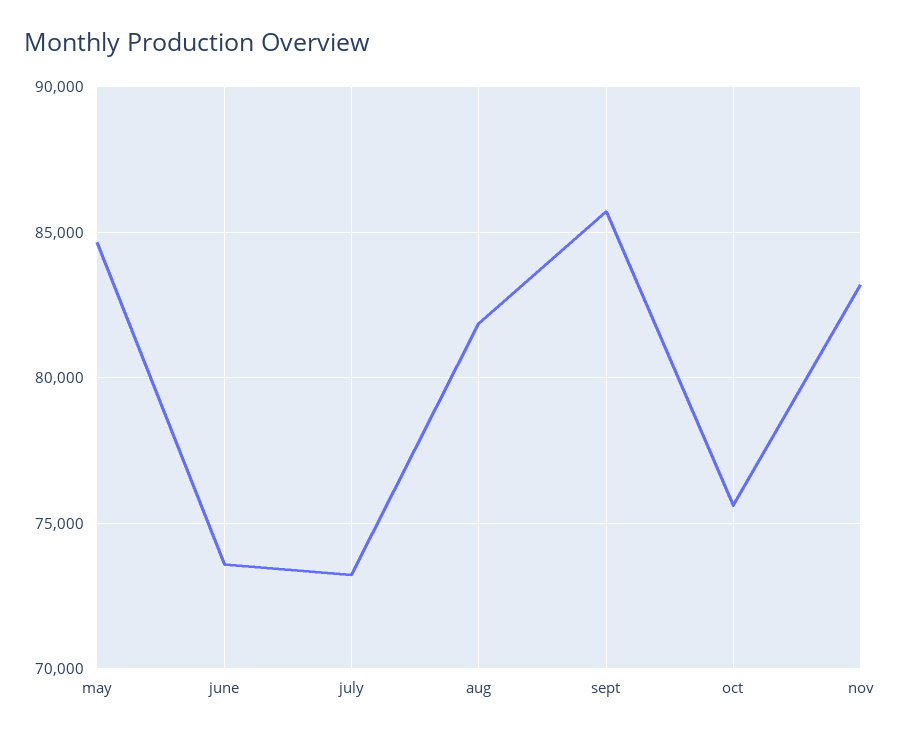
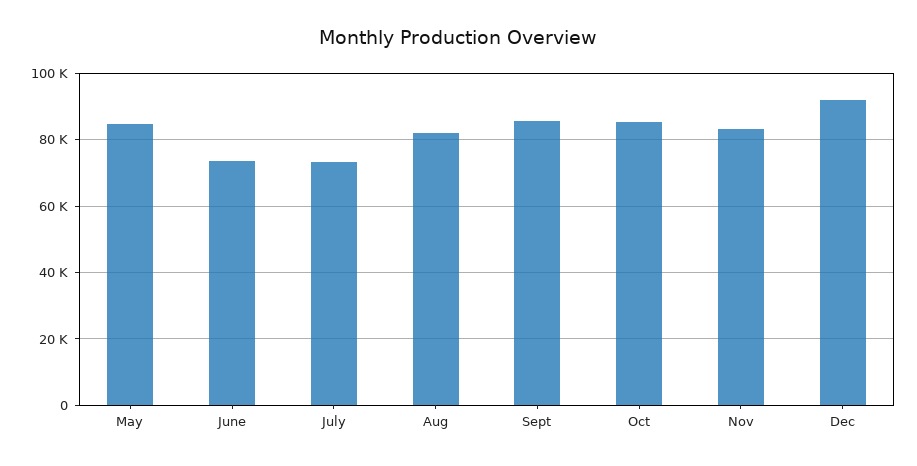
oct: 75500 -> 86000
Dec: none -> 92000

